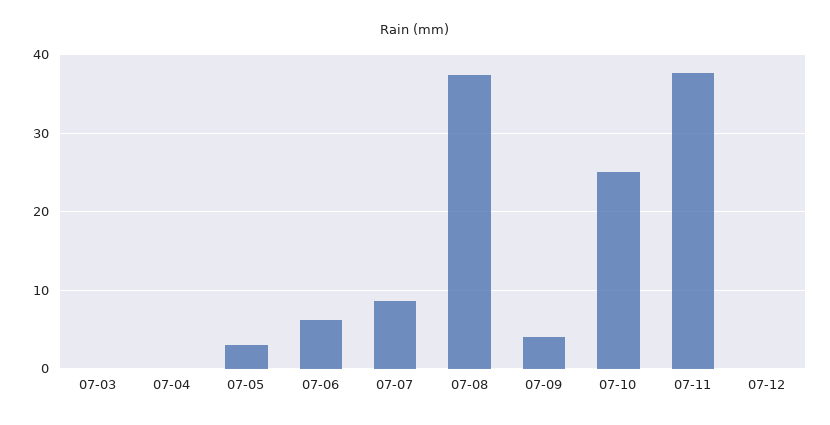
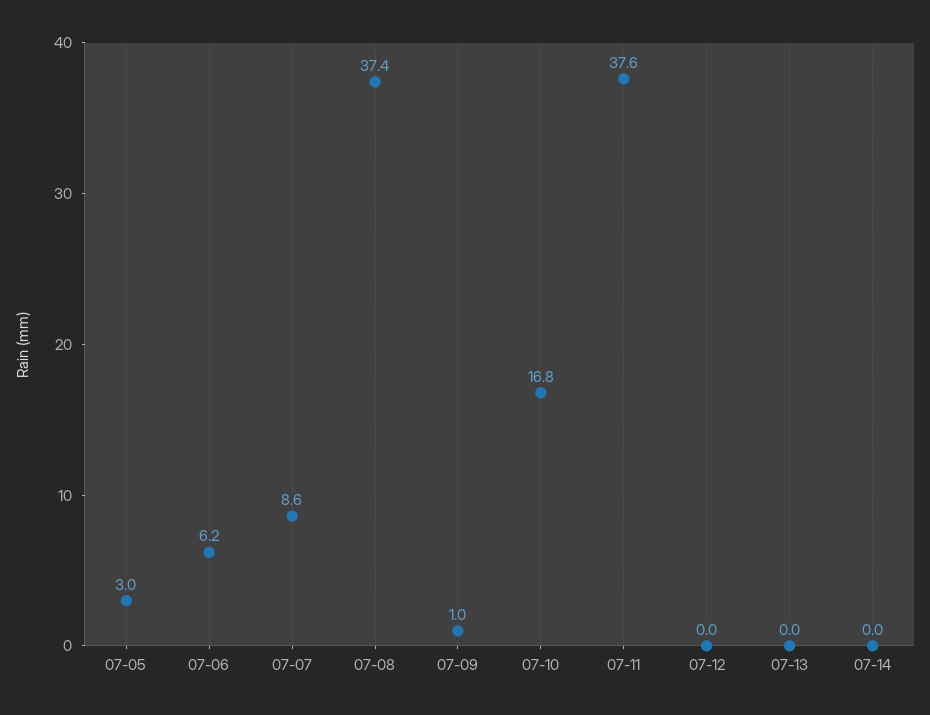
07-03: 0 -> none
07-04: 0 -> none
07-09: 4 -> 1
07-10: 25 -> 16.8
07-13: none -> 0
07-14: none -> 0

